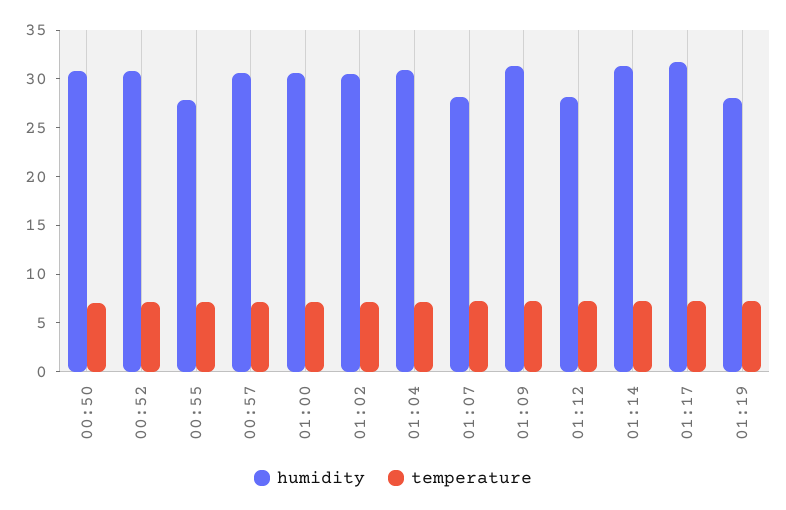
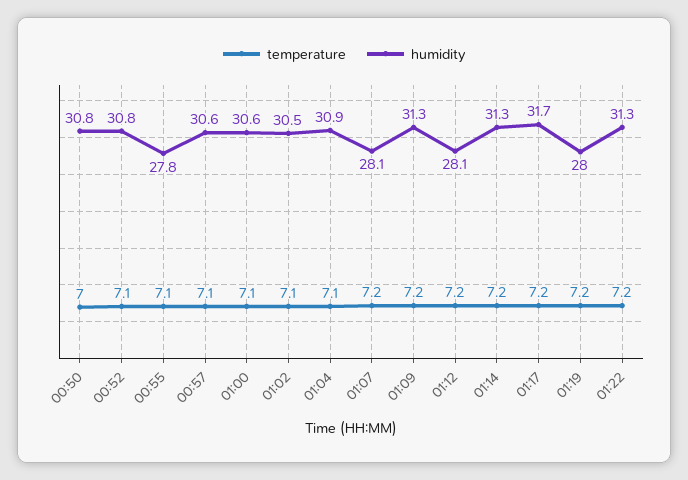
temperature, 01:22: none -> 7.2
humidity, 01:22: none -> 31.3

